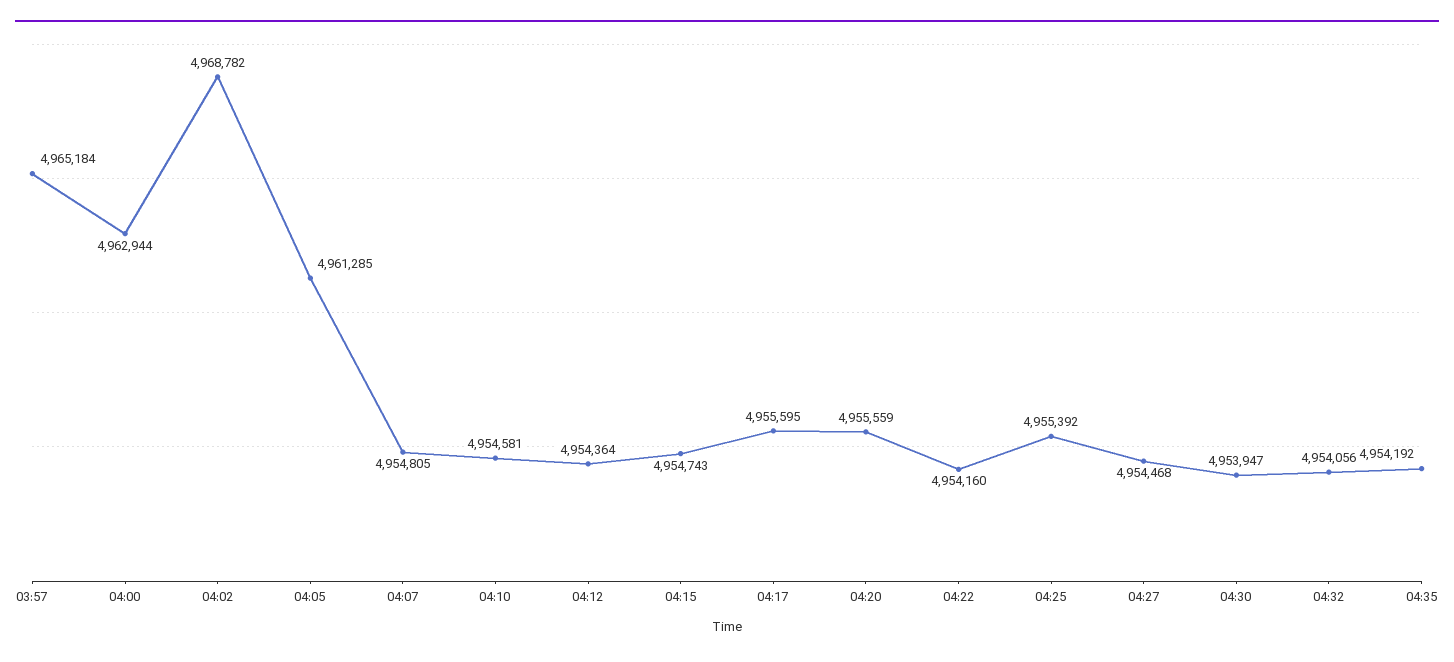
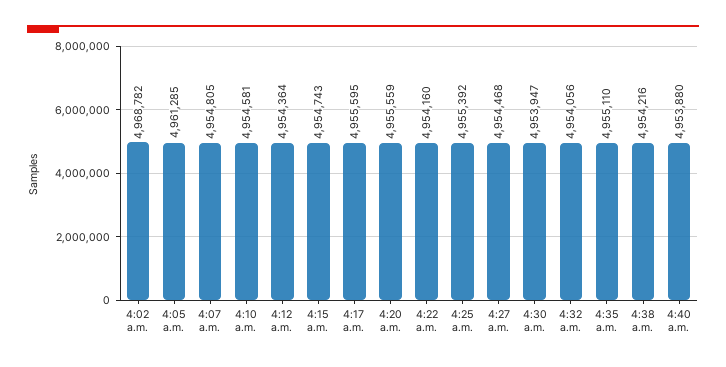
03:57: 4965184 -> none
04:00: 4962944 -> none
04:35: 4954192 -> 4955110
4:38 a.m.: none -> 4954216
4:40 a.m.: none -> 4953880

